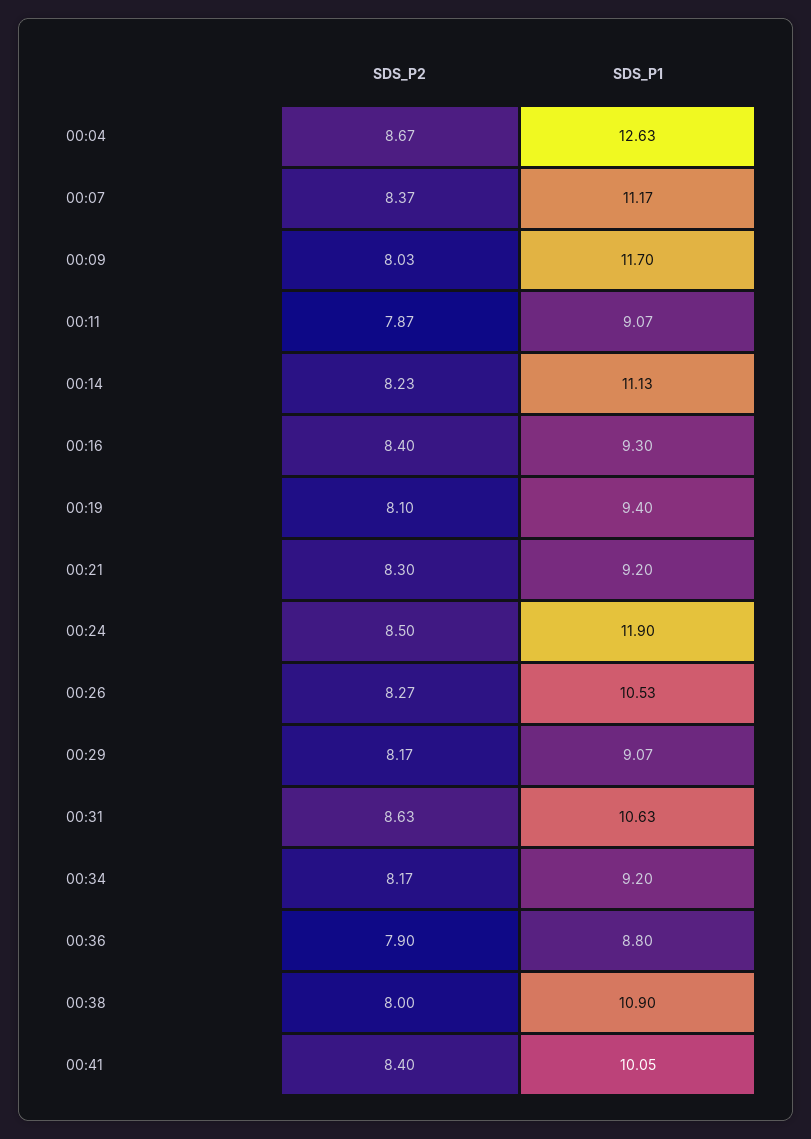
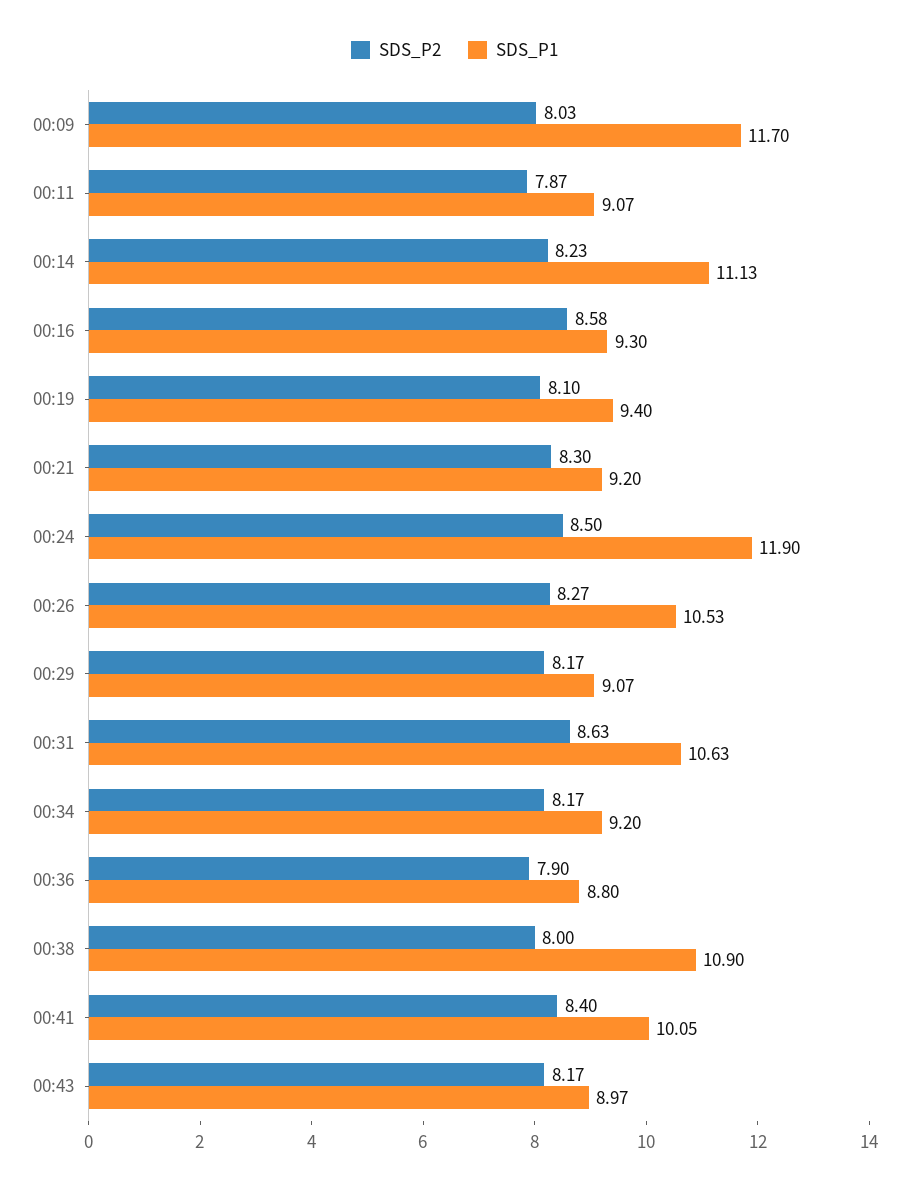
SDS_P2, 00:04: 8.67 -> none
SDS_P1, 00:04: 12.63 -> none
SDS_P2, 00:07: 8.37 -> none
SDS_P1, 00:07: 11.17 -> none
SDS_P2, 00:16: 8.4 -> 8.58
SDS_P2, 00:43: none -> 8.17
SDS_P1, 00:43: none -> 8.97

